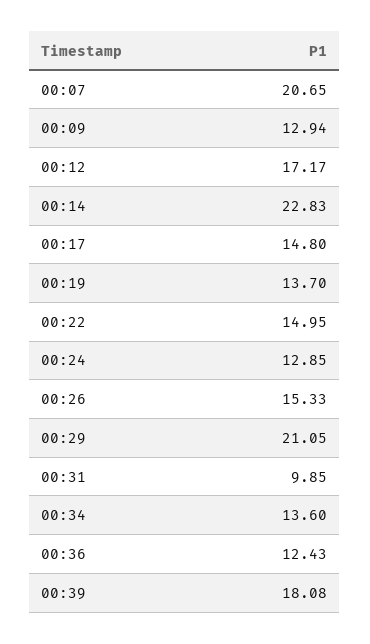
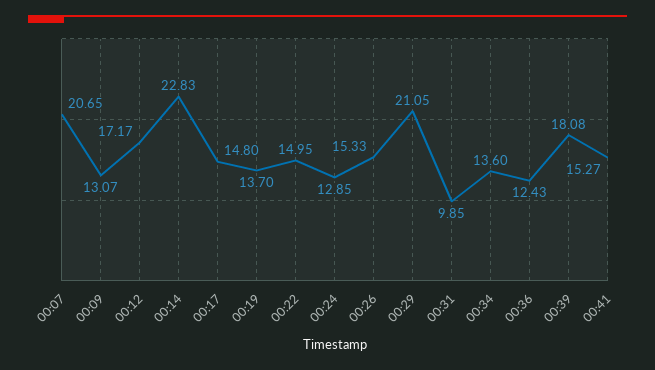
00:09: 12.94 -> 13.07
00:41: none -> 15.27

